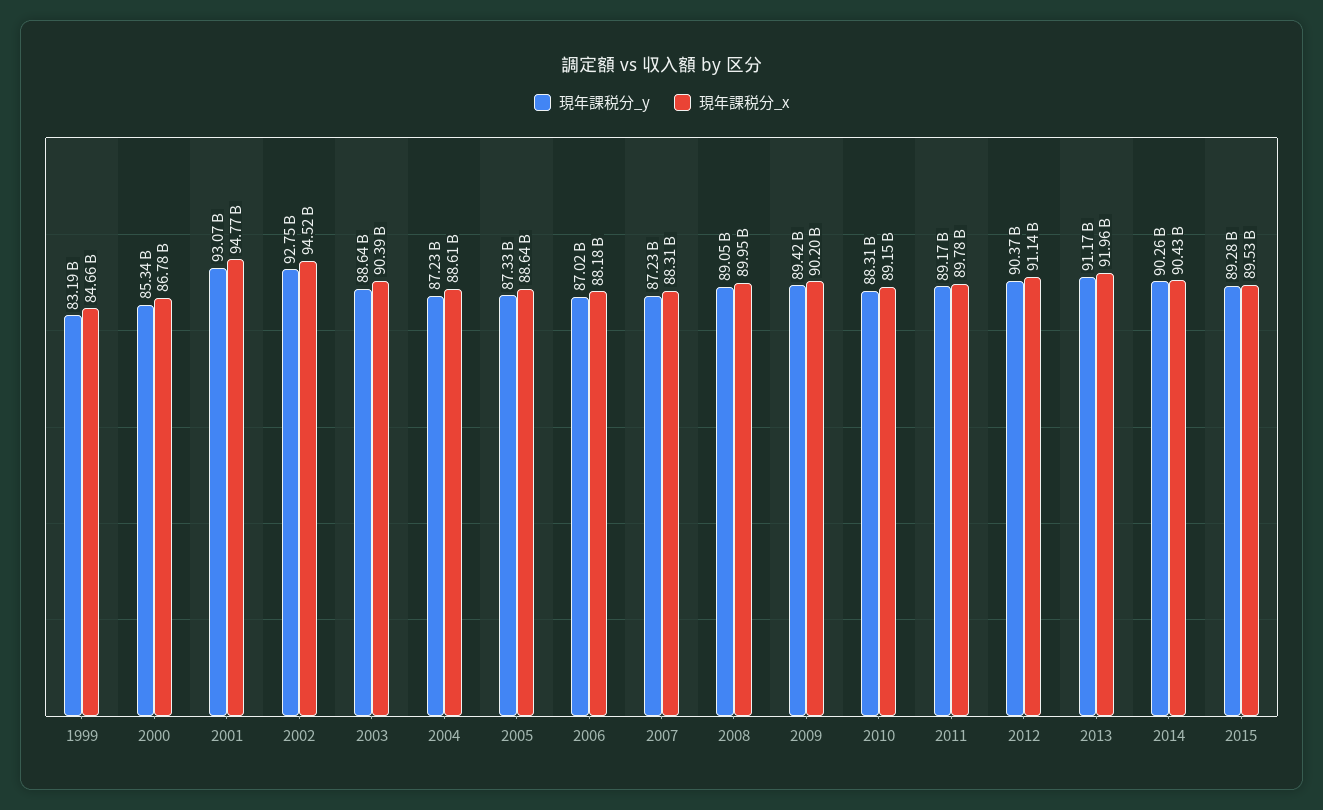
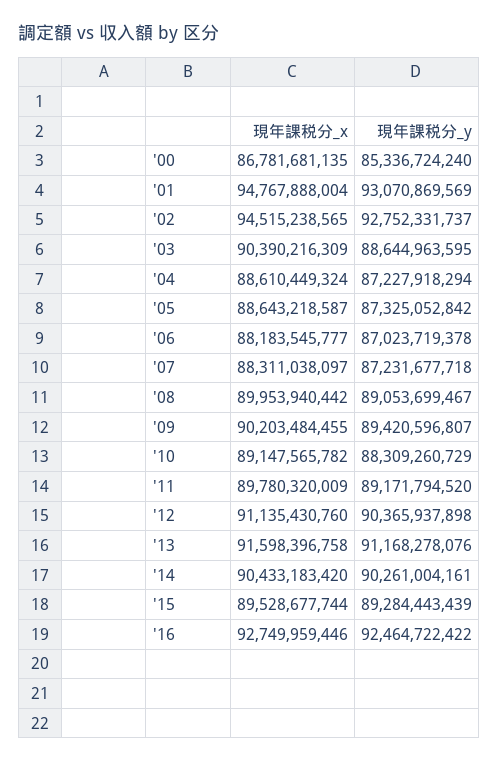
現年課税分_y, 1999: 83190000000 -> none
現年課税分_x, 1999: 84660000000 -> none
現年課税分_x, 2013: 91960000000 -> 91598396758
現年課税分_x, '16: none -> 92749959446
現年課税分_y, '16: none -> 92464722422

